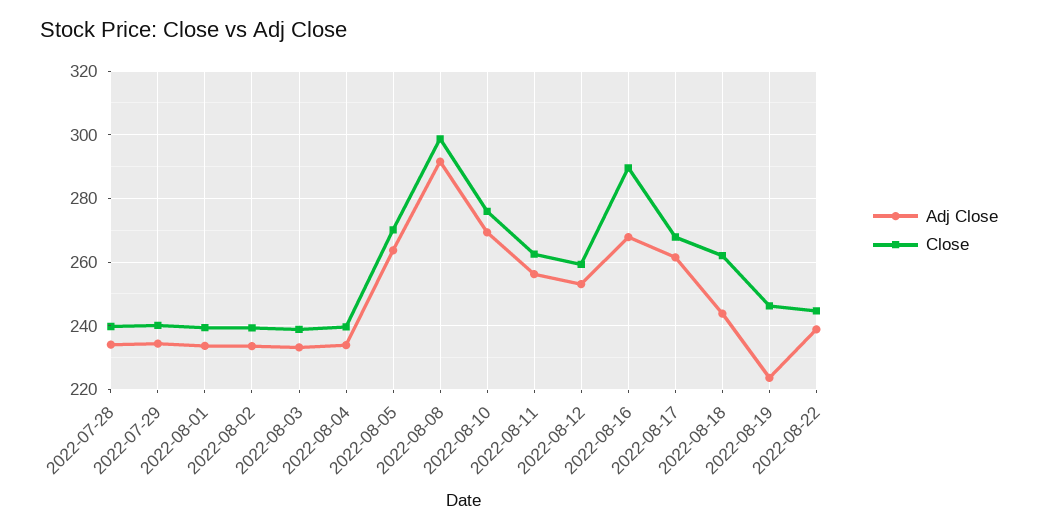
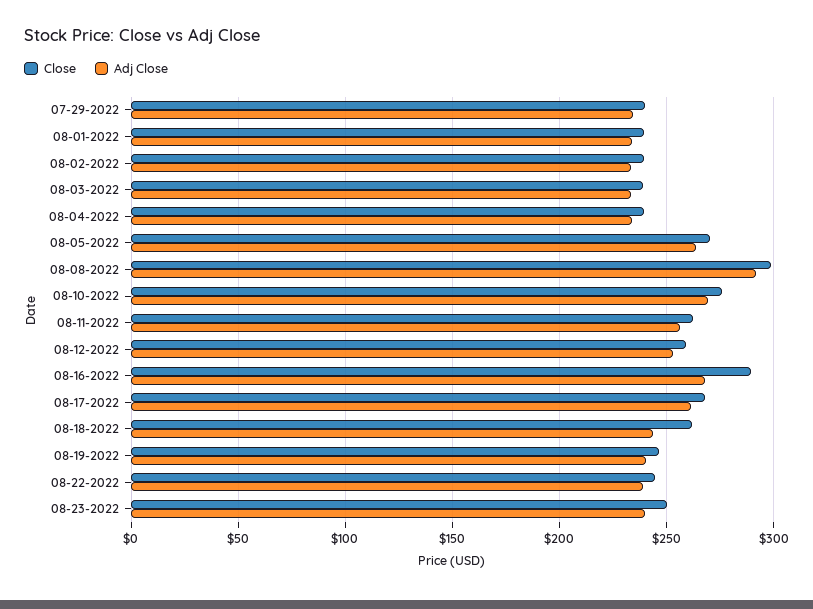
Adj Close, 2022-07-28: 234 -> none
Close, 2022-07-28: 240 -> none
Adj Close, 2022-08-19: 224 -> 240
Close, 08-23-2022: none -> 250
Adj Close, 08-23-2022: none -> 240

